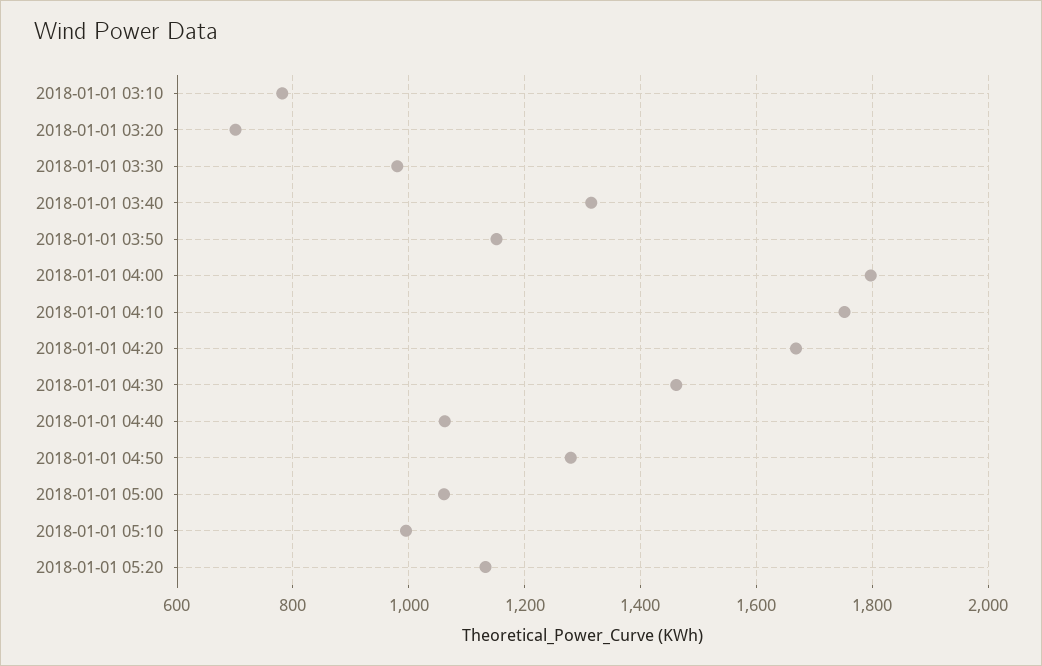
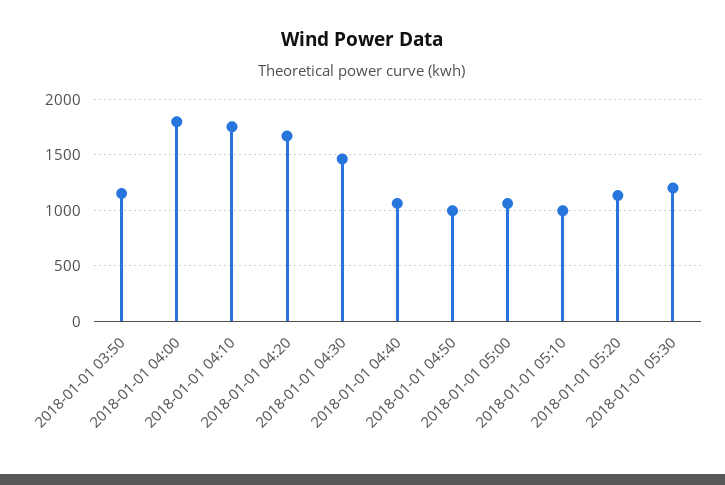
2018-01-01 03:10: 780 -> none
2018-01-01 03:20: 700 -> none
2018-01-01 03:30: 980 -> none
2018-01-01 03:40: 1320 -> none
2018-01-01 04:50: 1280 -> 1000
2018-01-01 05:30: none -> 1200

